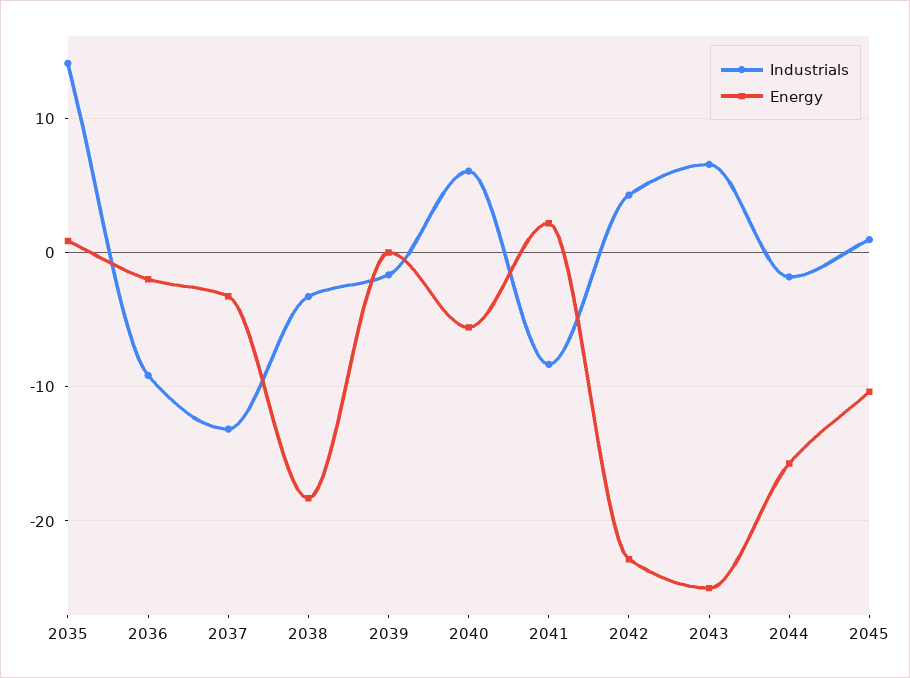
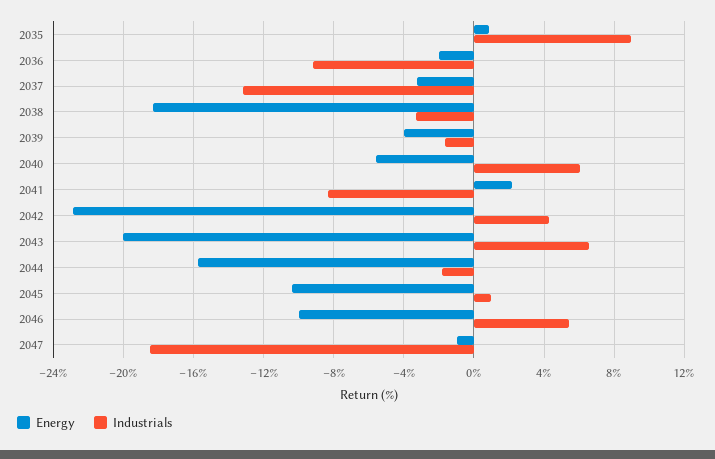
Industrials, 2035: 14 -> 9
Energy, 2039: 0 -> -4
Energy, 2043: -25 -> -20
Energy, 2046: none -> -10
Industrials, 2046: none -> 5.5
Energy, 2047: none -> -1
Industrials, 2047: none -> -18.5

